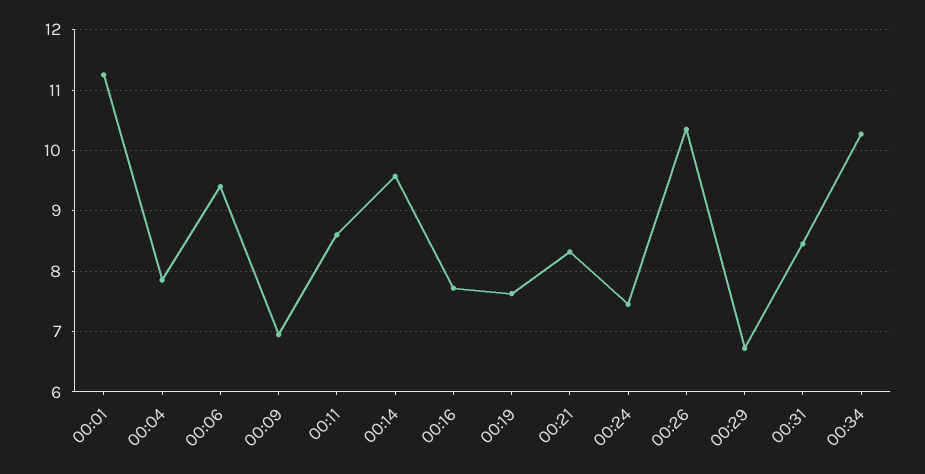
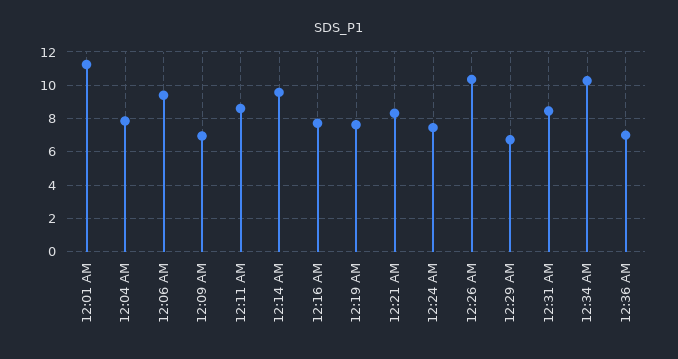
12:36 AM: none -> 7

